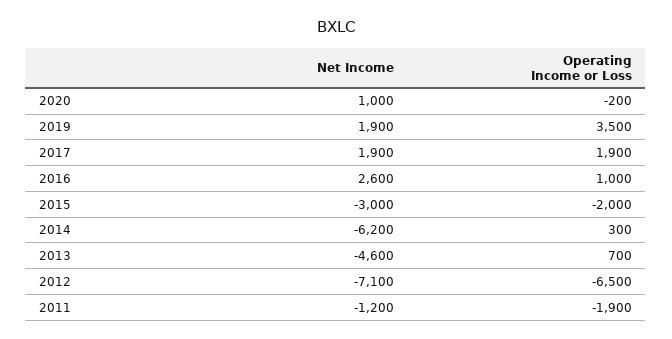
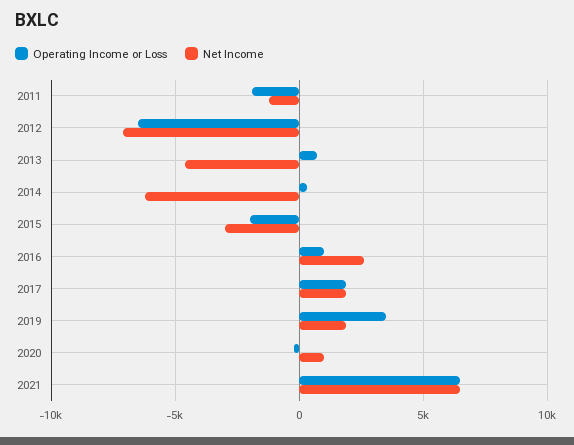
Operating Income or Loss, 2021: none -> 6500
Net Income, 2021: none -> 6500

